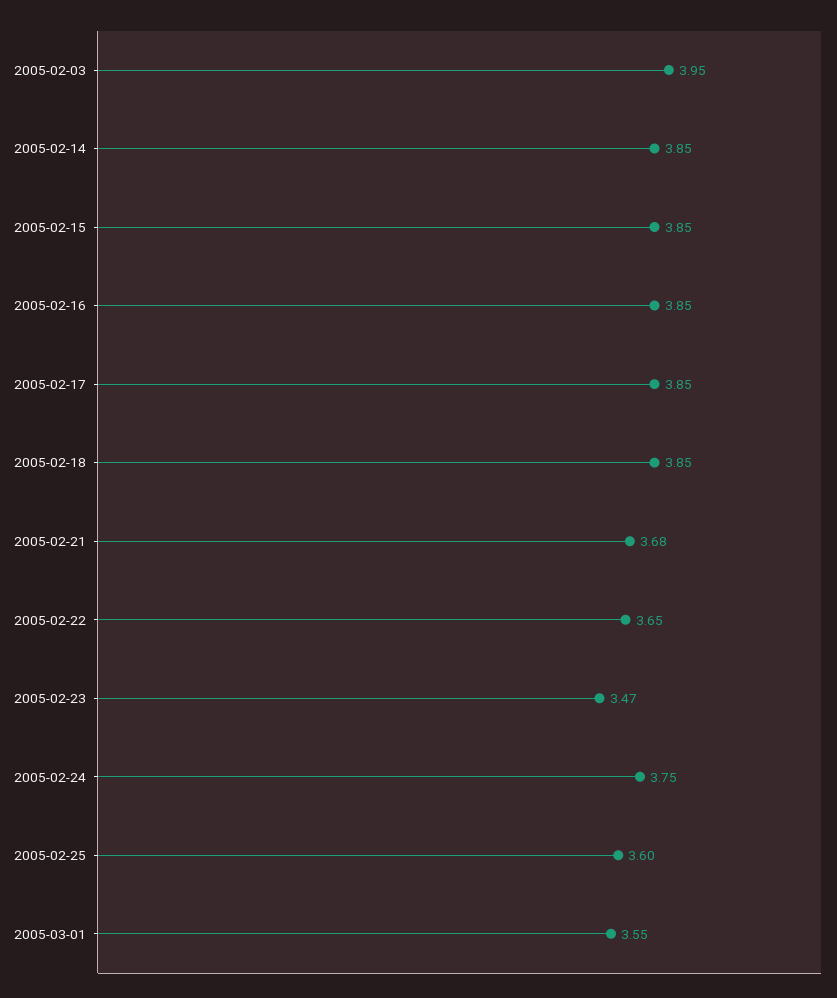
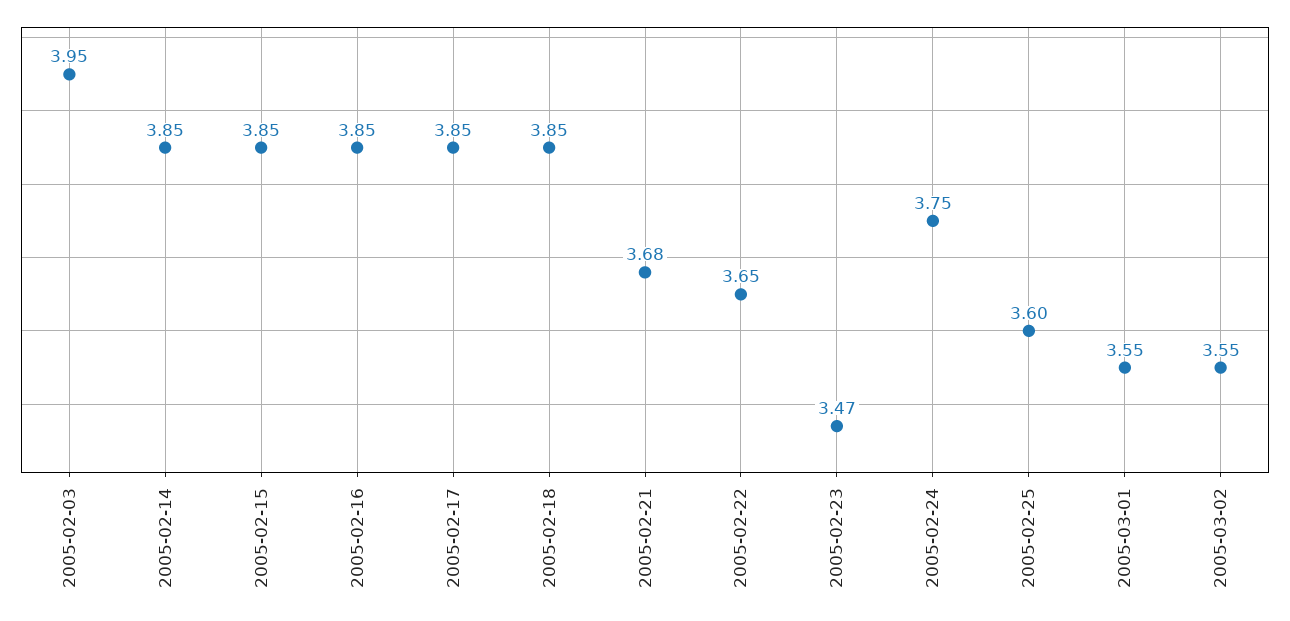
2005-03-02: none -> 3.55

